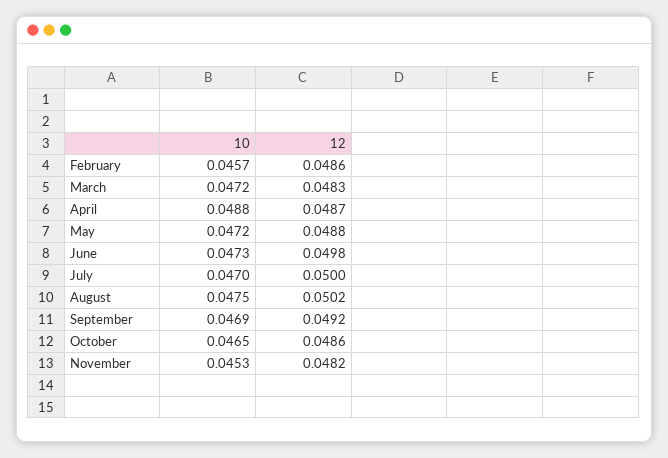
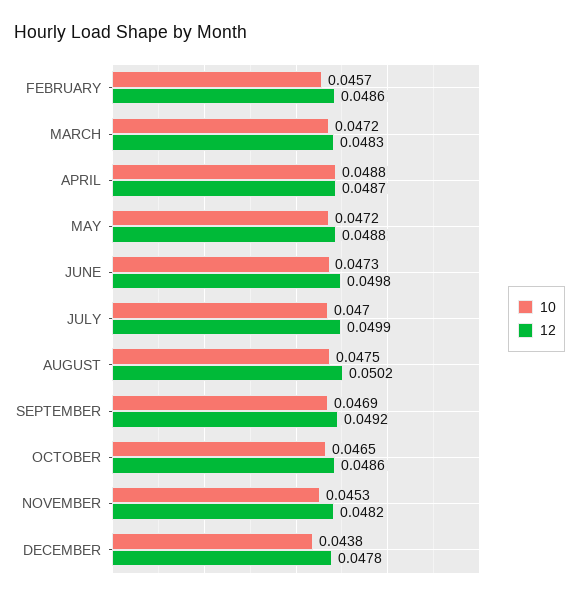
12, July: 0.05 -> 0.0499
10, DECEMBER: none -> 0.0438
12, DECEMBER: none -> 0.0478

